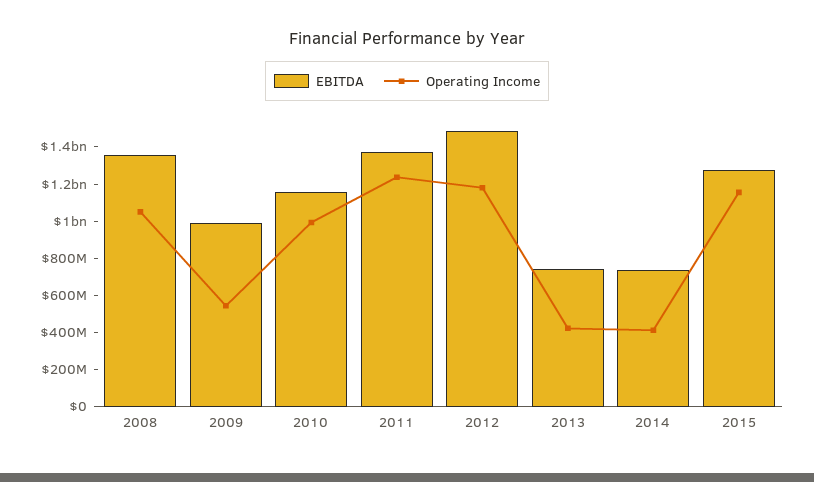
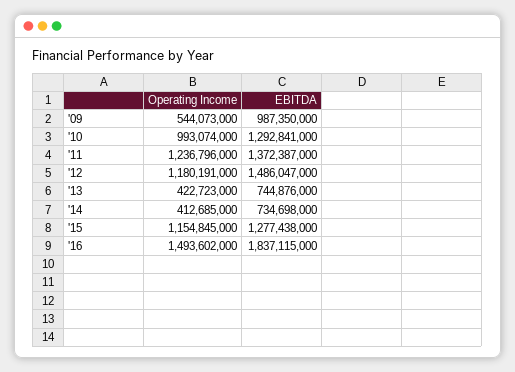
EBITDA, 2008: 1350000000 -> none
Operating Income, 2008: 1050000000 -> none
EBITDA, 2010: 1150000000 -> 1292841000
Operating Income, '16: none -> 1493602000
EBITDA, '16: none -> 1837115000

